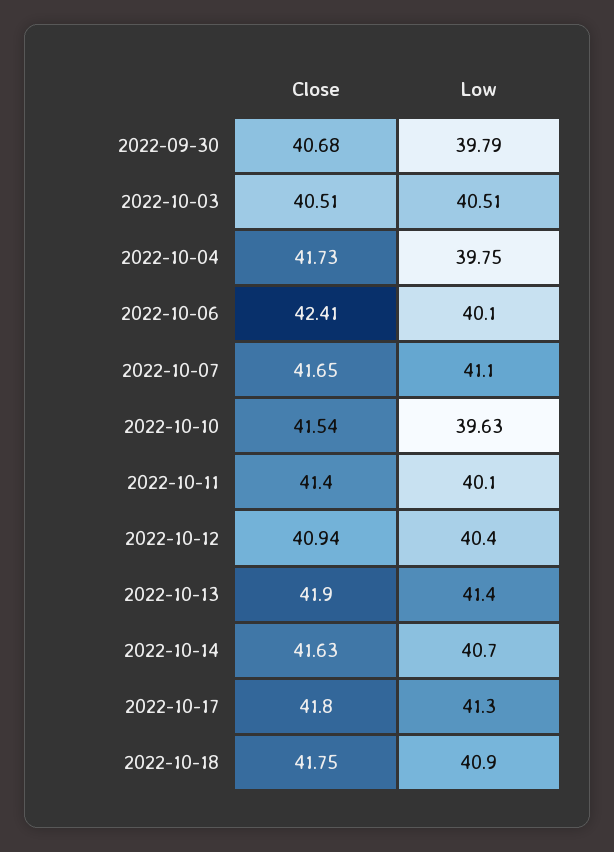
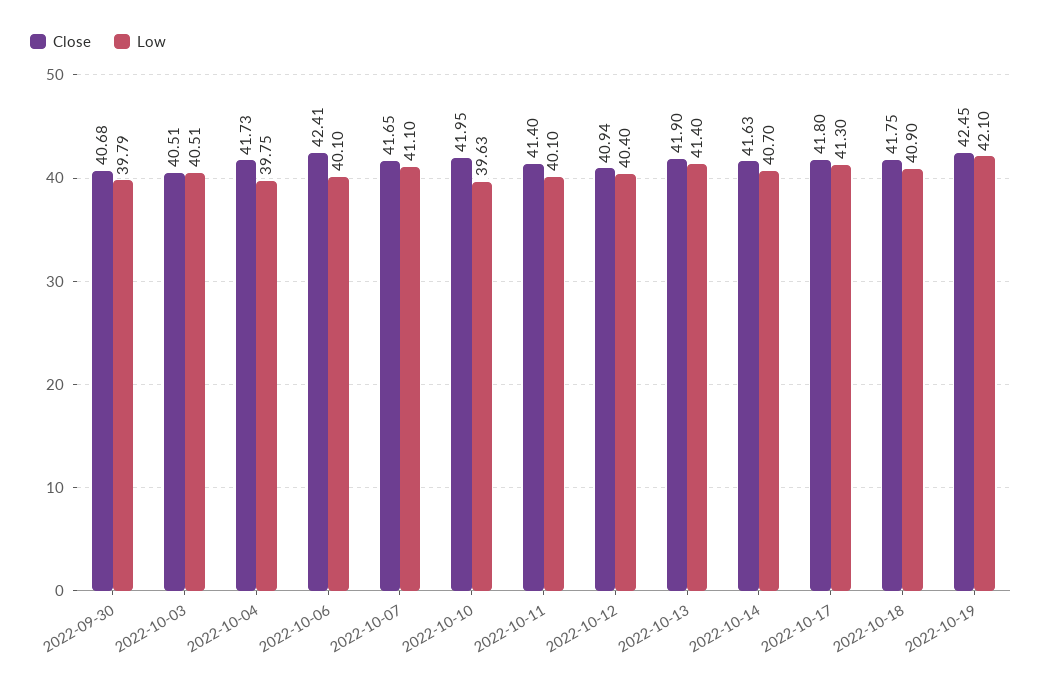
Close, 2022-10-10: 41.54 -> 41.95
Close, 2022-10-19: none -> 42.45
Low, 2022-10-19: none -> 42.1

